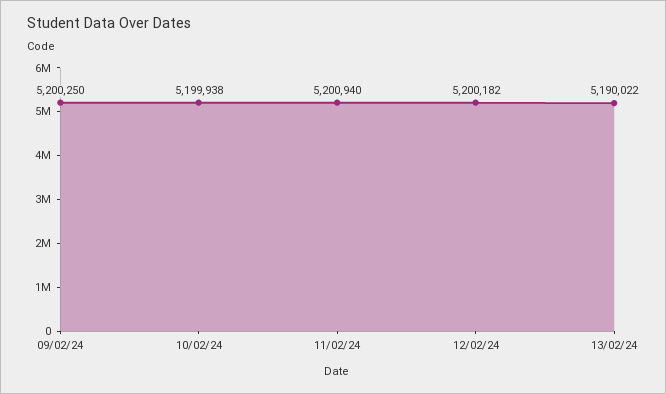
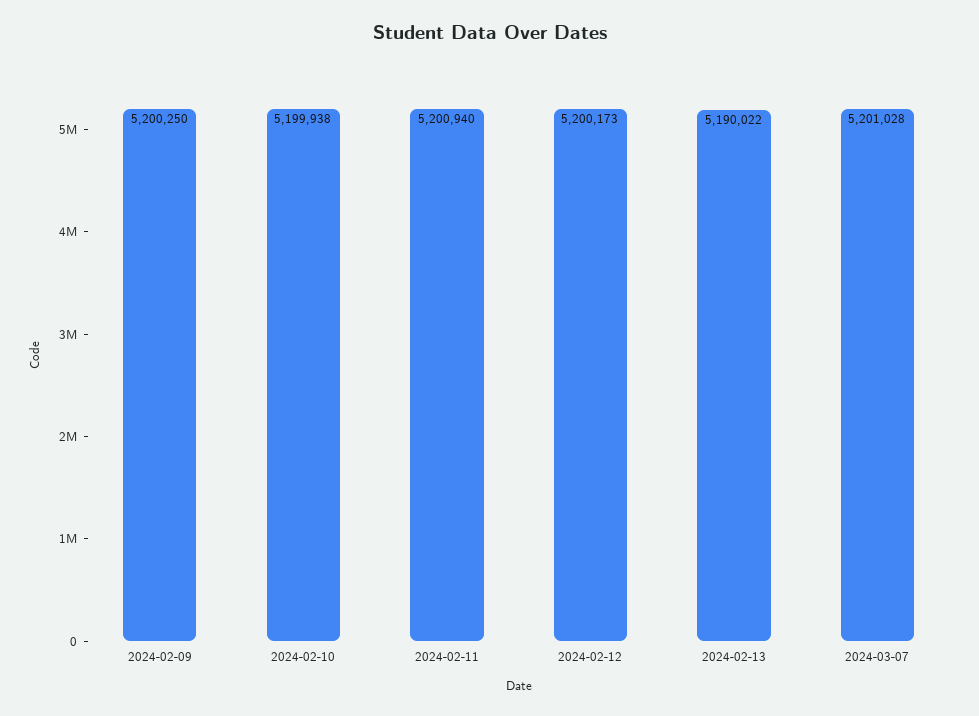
12/02/24: 5200182 -> 5200173
2024-03-07: none -> 5201028

